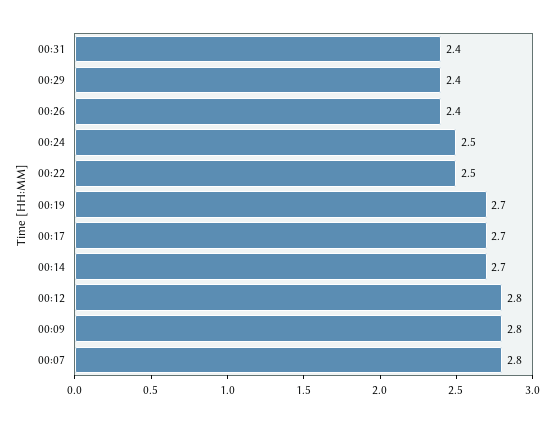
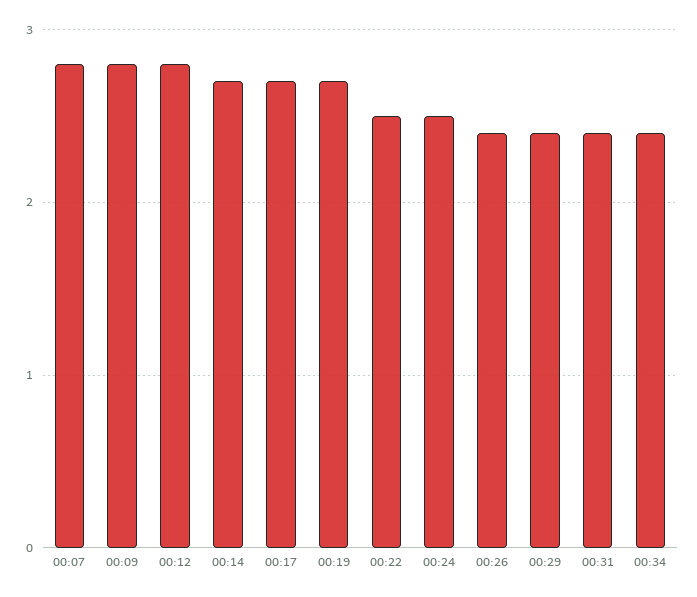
00:34: none -> 2.4

